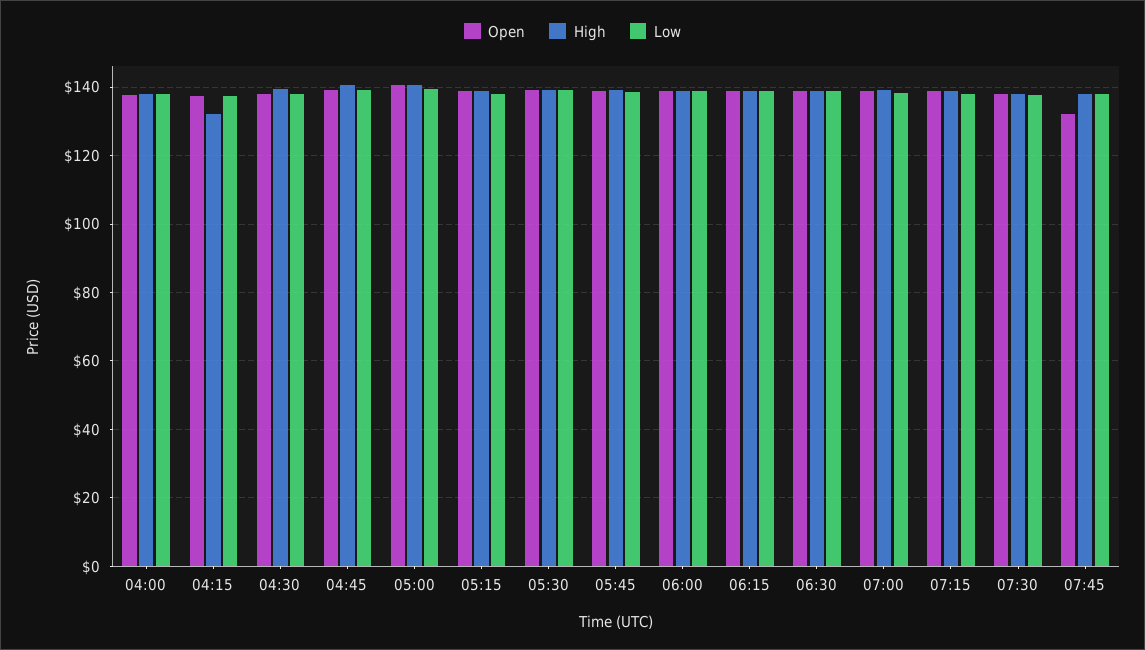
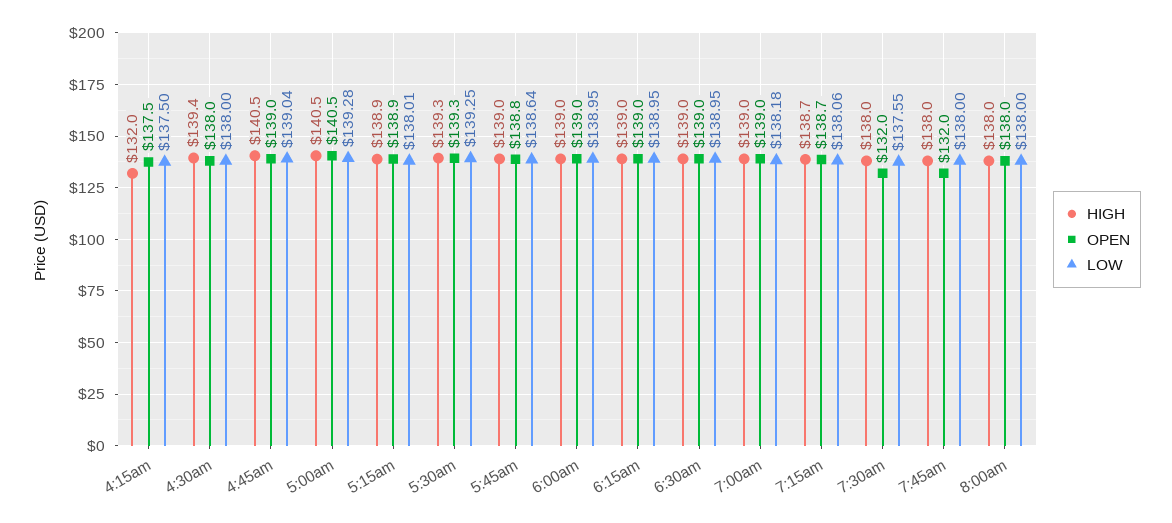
Open, 04:00: 138 -> none
High, 04:00: 138 -> none
Low, 04:00: 138 -> none
Open, 07:30: 138 -> 132
High, 8:00am: none -> 138
Open, 8:00am: none -> 138
Low, 8:00am: none -> 138

